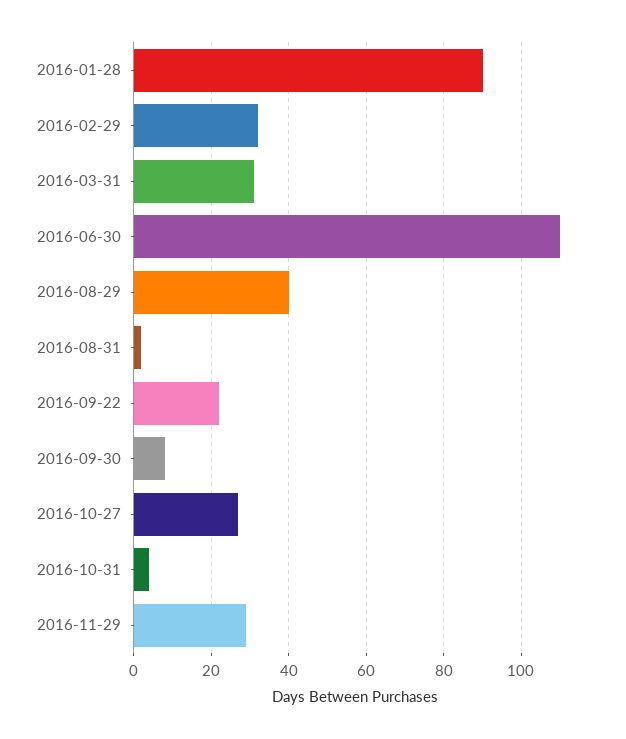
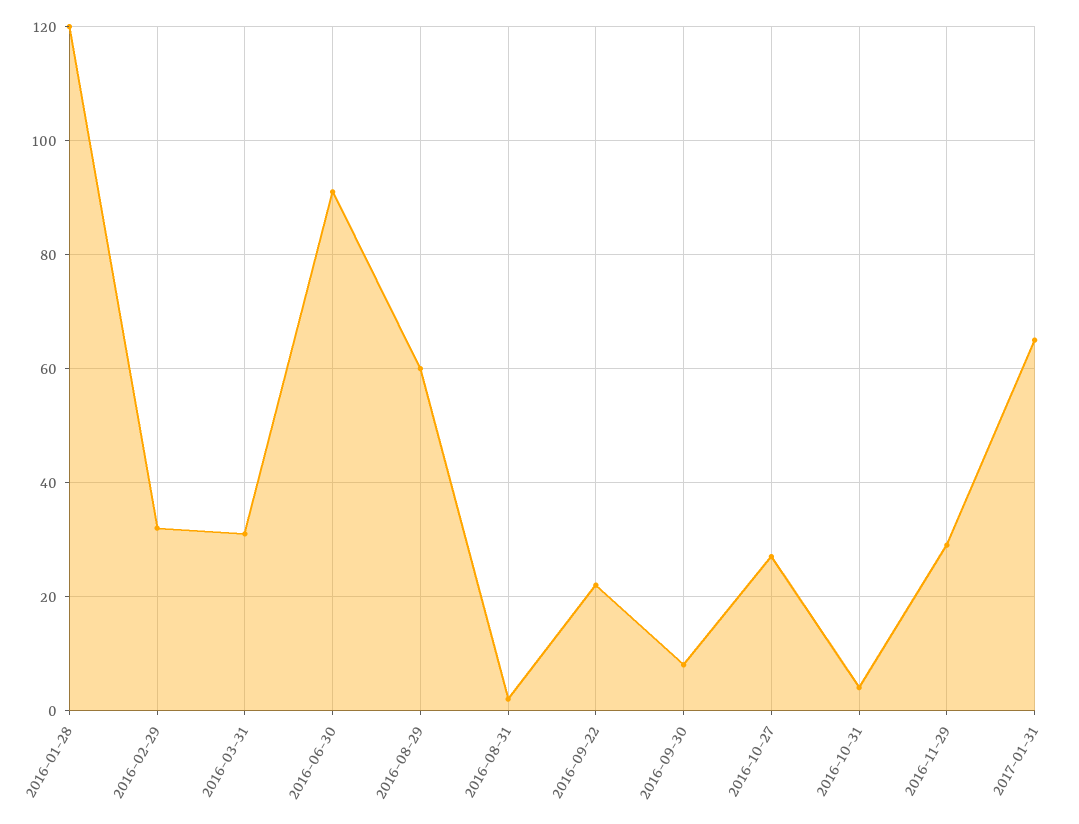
2016-01-28: 90 -> 120
2016-06-30: 110 -> 90
2016-08-29: 40 -> 60
2017-01-31: none -> 65

